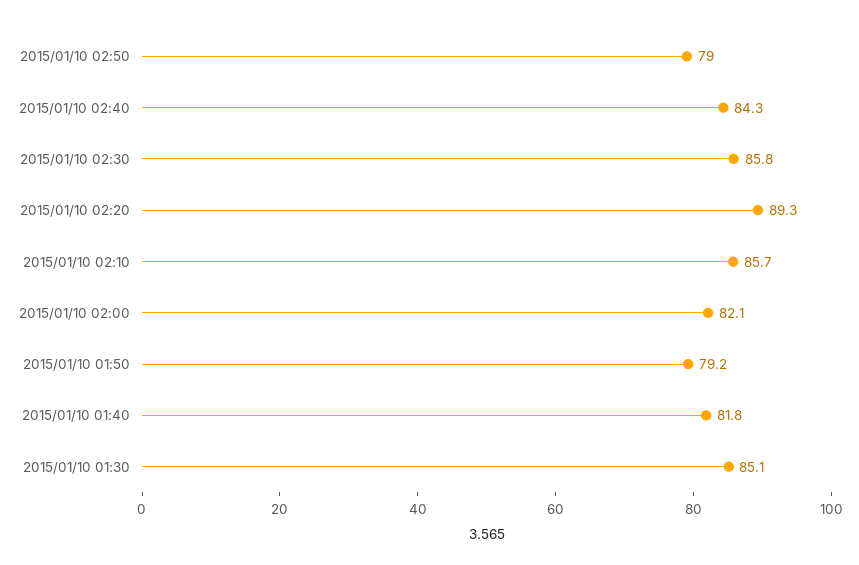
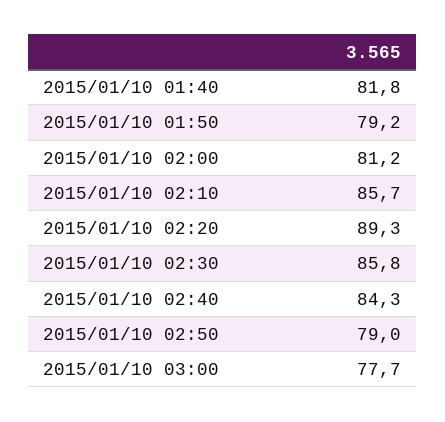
2015/01/10 02:00: 82.1 -> 81.2
2015/01/10 01:30: 85.1 -> none
2015/01/10 03:00: none -> 77.7

